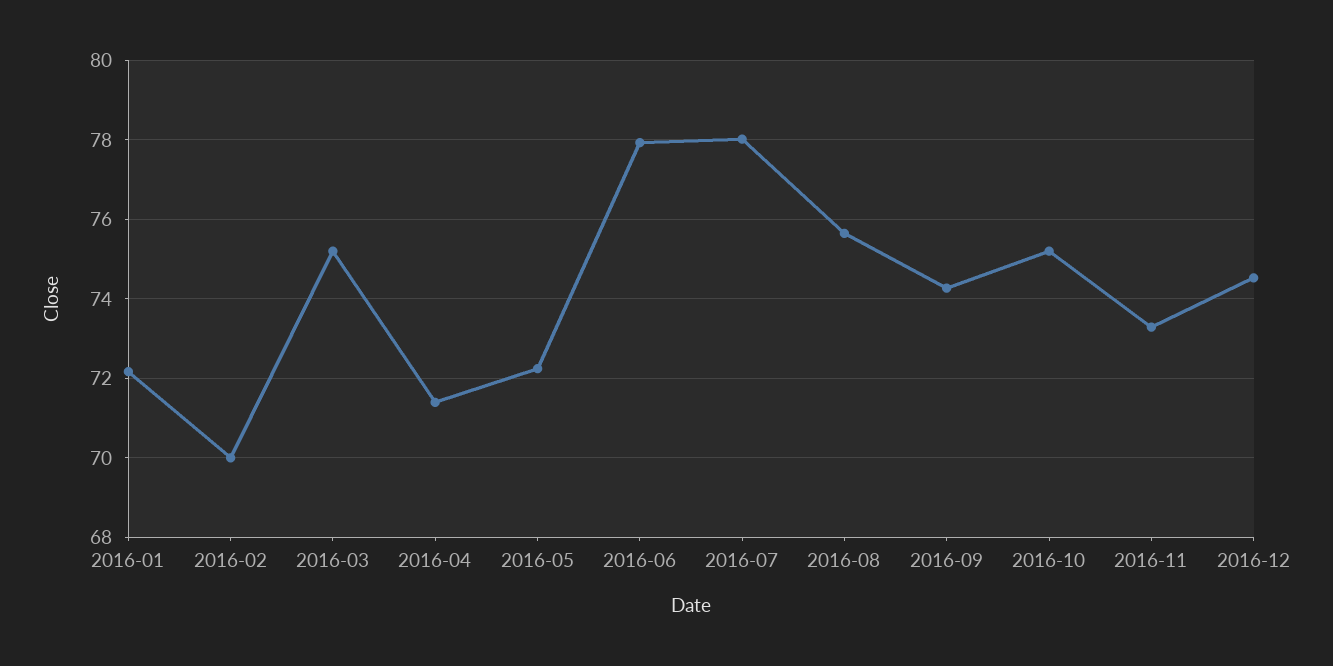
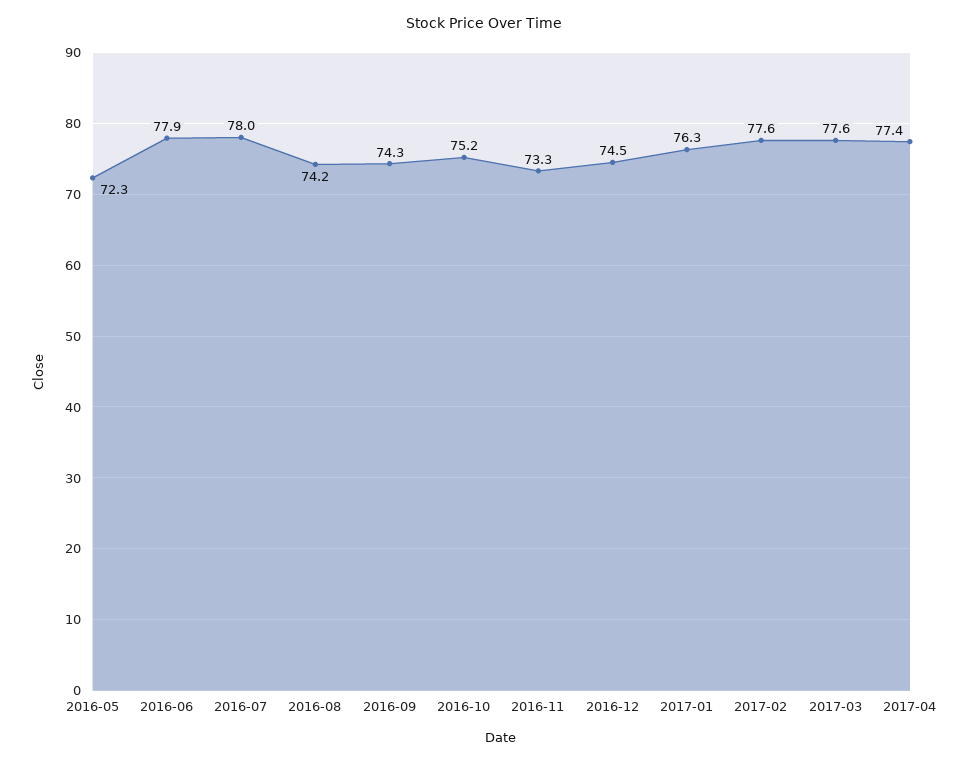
2016-01: 72.2 -> none
2016-02: 70 -> none
2016-03: 75.2 -> none
2016-04: 71.4 -> none
2016-08: 75.6 -> 74.2
2017-01: none -> 76.3
2017-02: none -> 77.6
2017-03: none -> 77.6
2017-04: none -> 77.4

